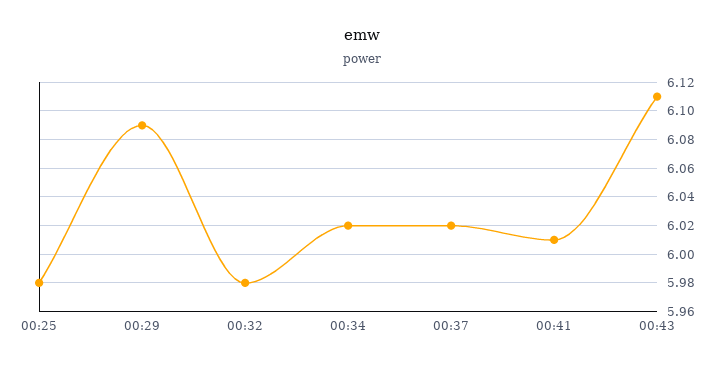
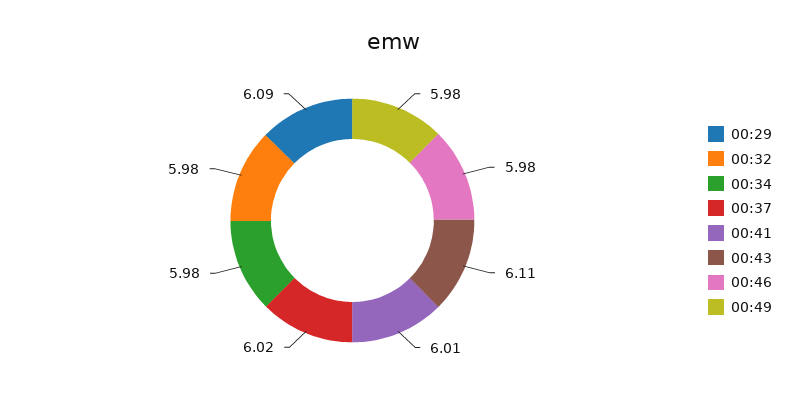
00:25: 5.98 -> none
00:34: 6.02 -> 5.98
00:46: none -> 5.98
00:49: none -> 5.98

